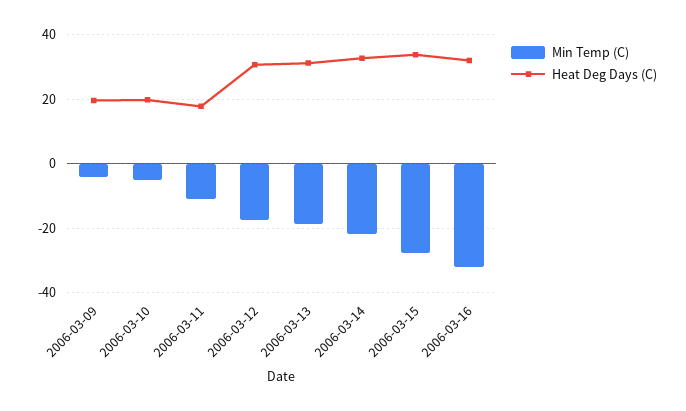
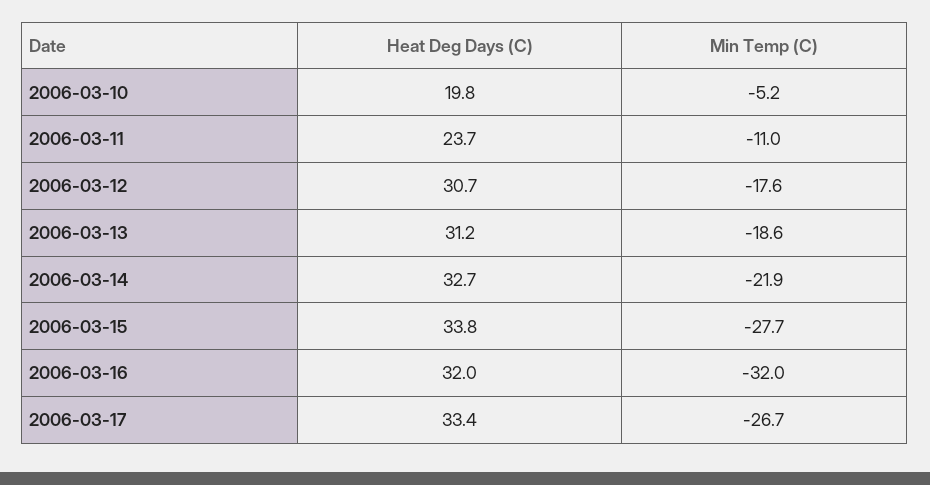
Min Temp (C), 2006-03-09: -4 -> none
Heat Deg Days (C), 2006-03-09: 20 -> none
Heat Deg Days (C), 2006-03-11: 18 -> 23.7
Heat Deg Days (C), 2006-03-17: none -> 33.4
Min Temp (C), 2006-03-17: none -> -26.7

